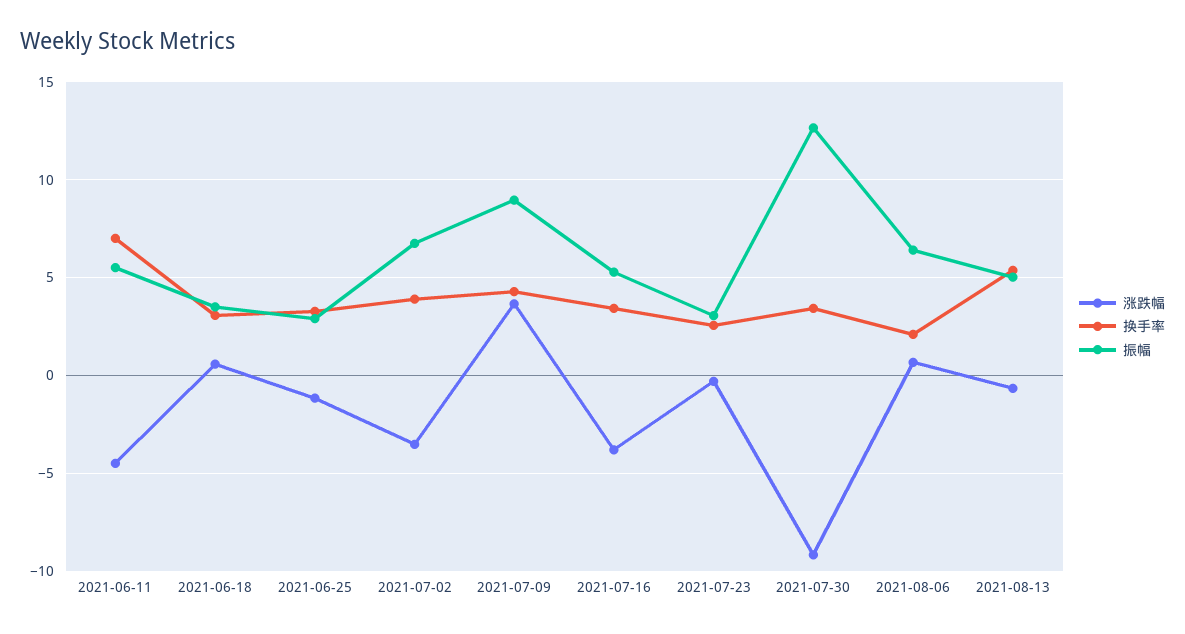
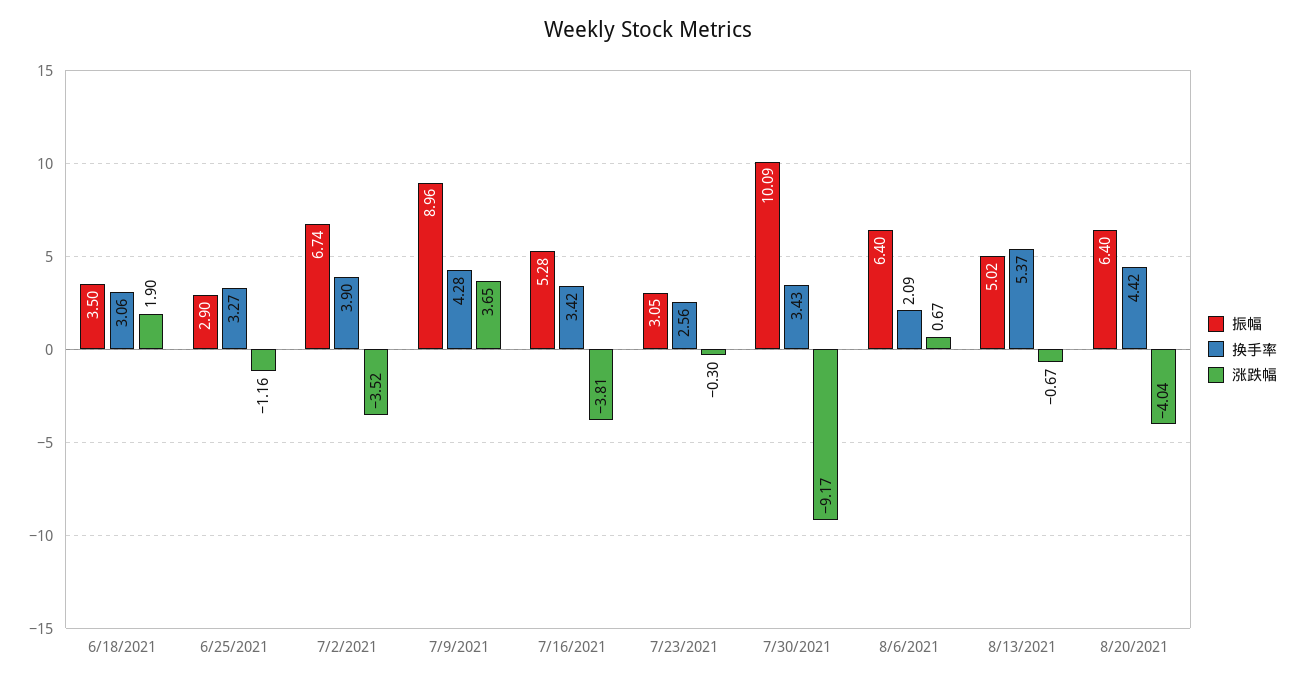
涨跌幅, 2021-06-11: -4.5 -> none
换手率, 2021-06-11: 7 -> none
振幅, 2021-06-11: 5.5 -> none
涨跌幅, 2021-06-18: 0.5 -> 1.9
振幅, 2021-07-30: 12.5 -> 10.09
振幅, 8/20/2021: none -> 6.4
换手率, 8/20/2021: none -> 4.42
涨跌幅, 8/20/2021: none -> -4.04

